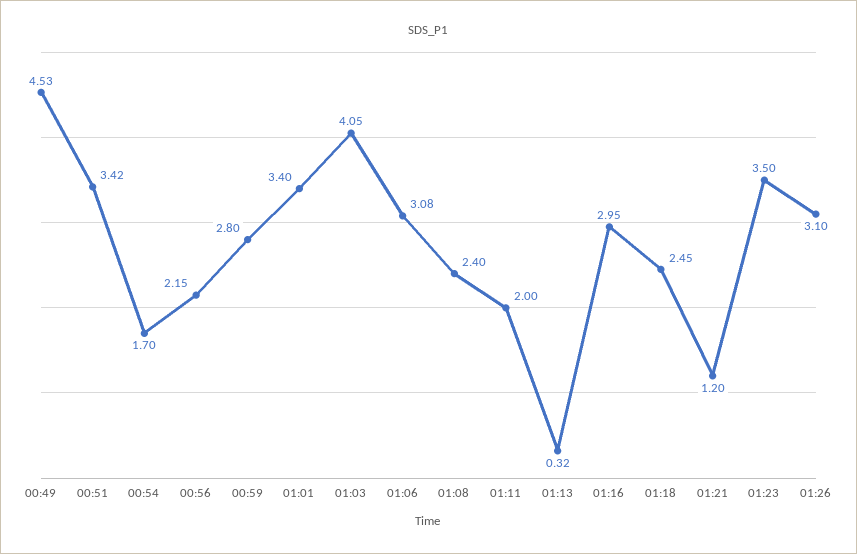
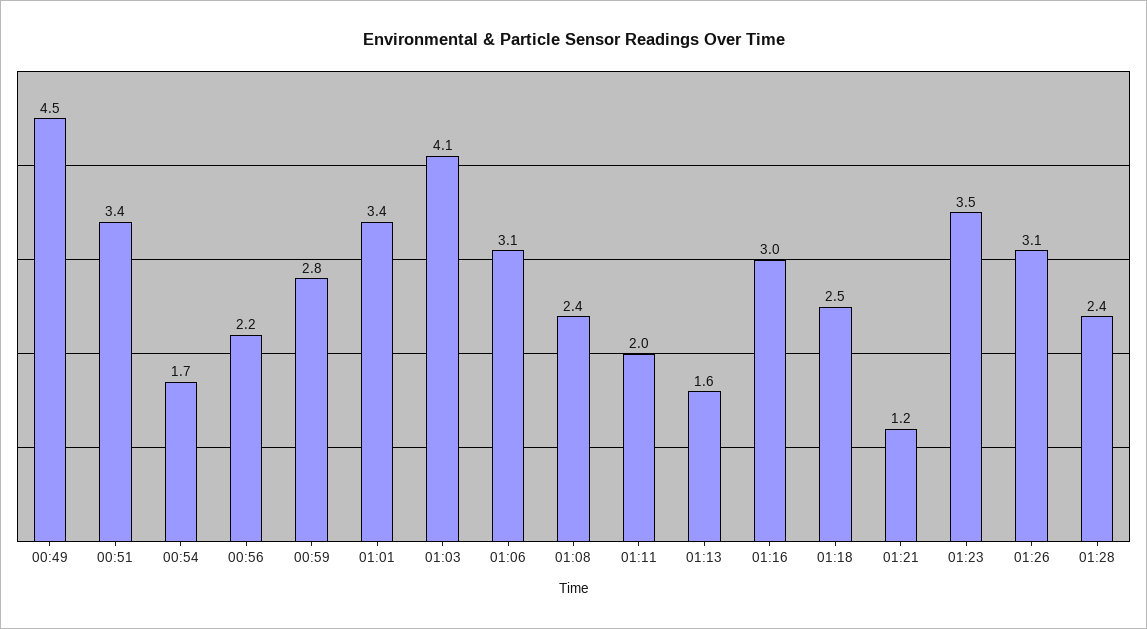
01:13: 0.32 -> 1.6
01:28: none -> 2.4

